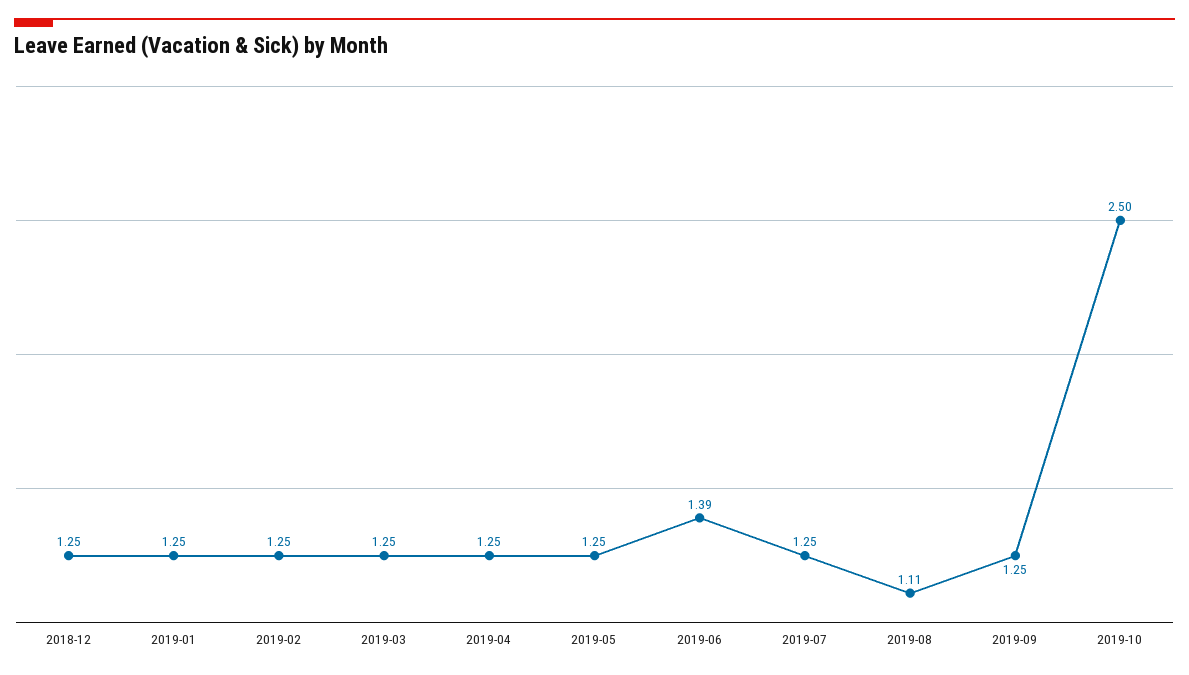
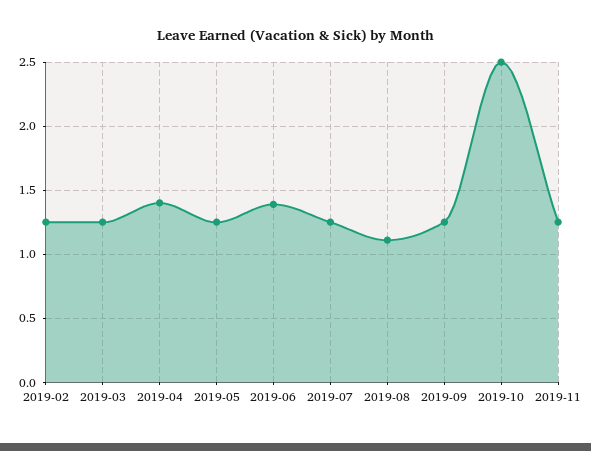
2018-12: 1.25 -> none
2019-01: 1.25 -> none
2019-04: 1.25 -> 1.4
2019-11: none -> 1.25

